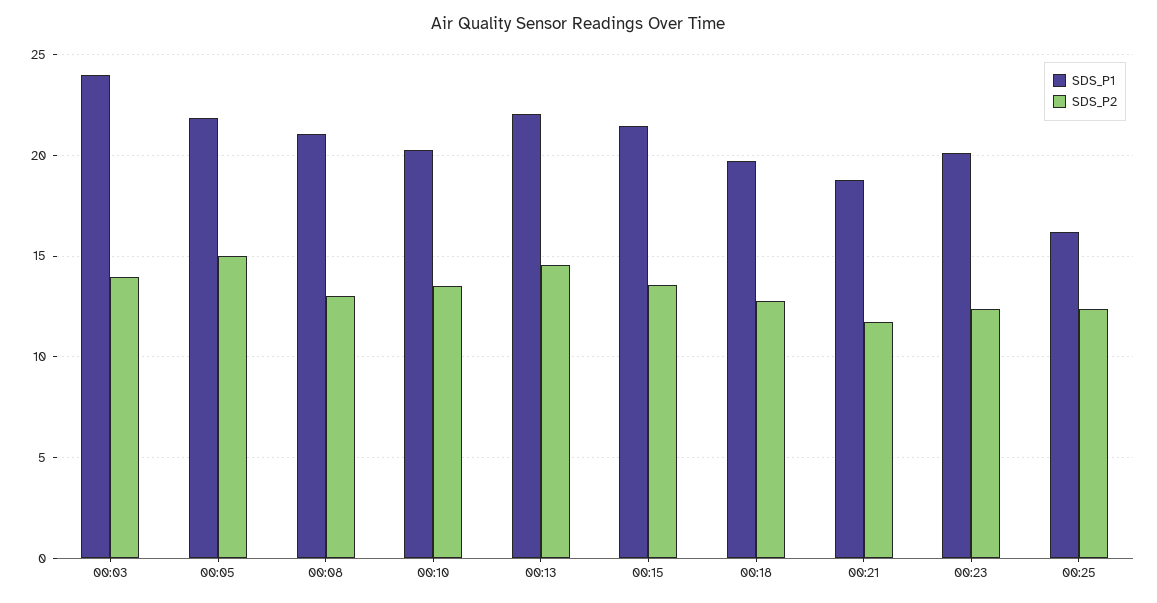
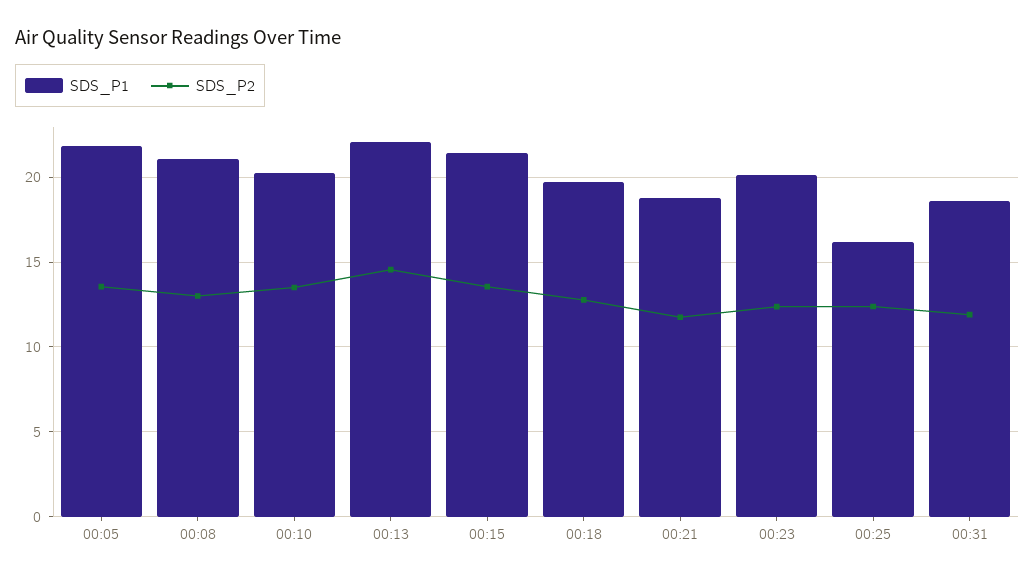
SDS_P1, 00:03: 24 -> none
SDS_P2, 00:03: 14 -> none
SDS_P2, 00:05: 15 -> 13.5
SDS_P1, 00:31: none -> 18.5
SDS_P2, 00:31: none -> 12

